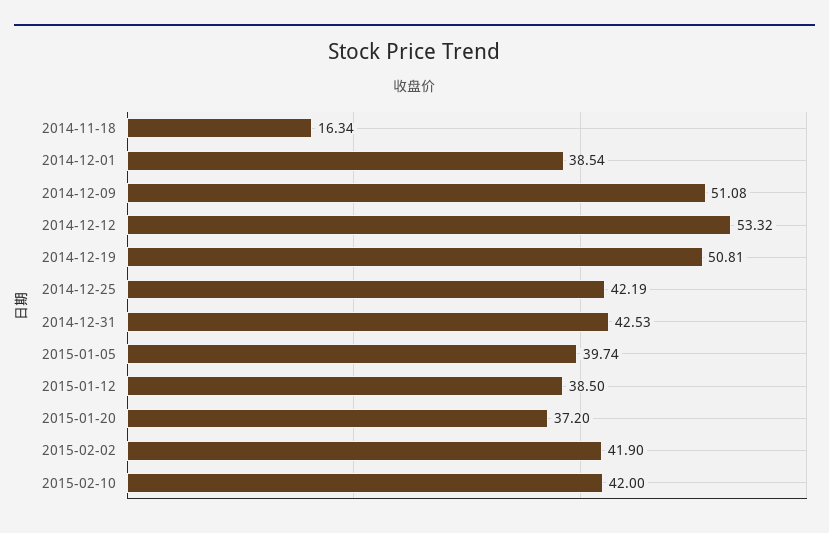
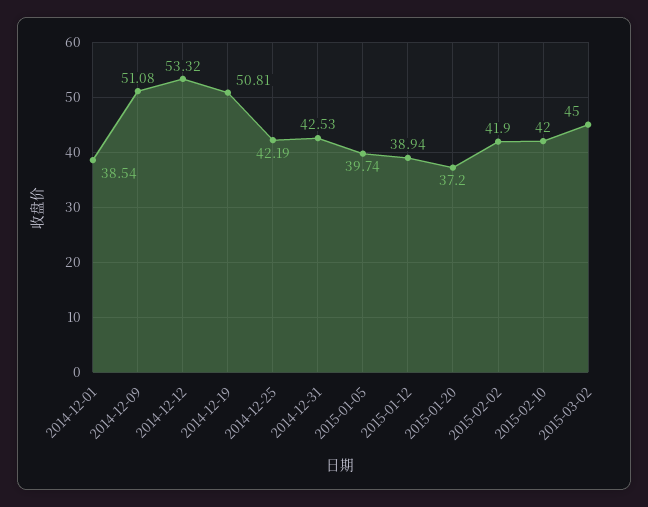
2014-11-18: 16.34 -> none
2015-01-12: 38.5 -> 38.94
2015-03-02: none -> 45

